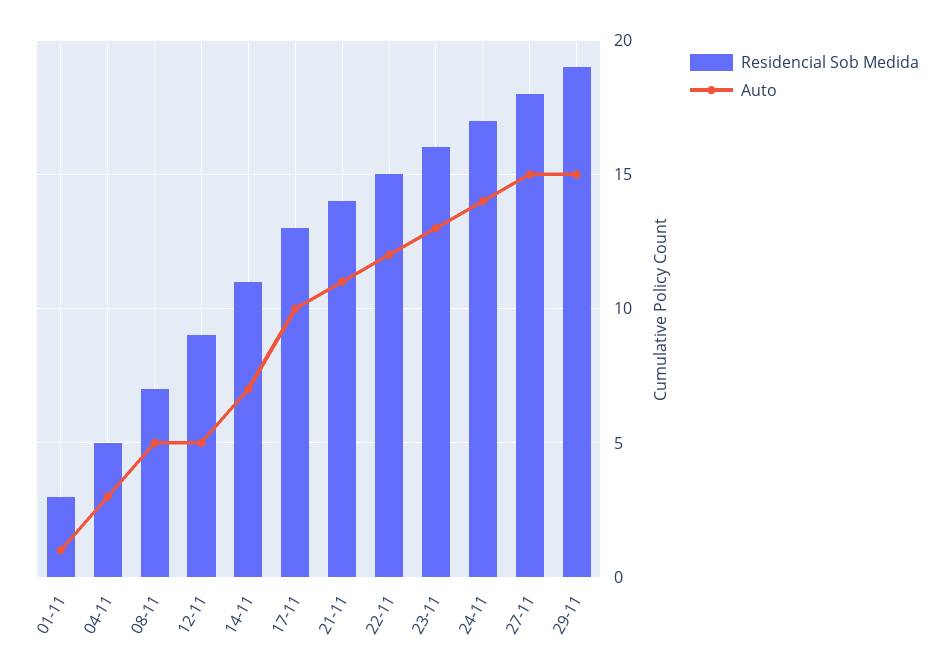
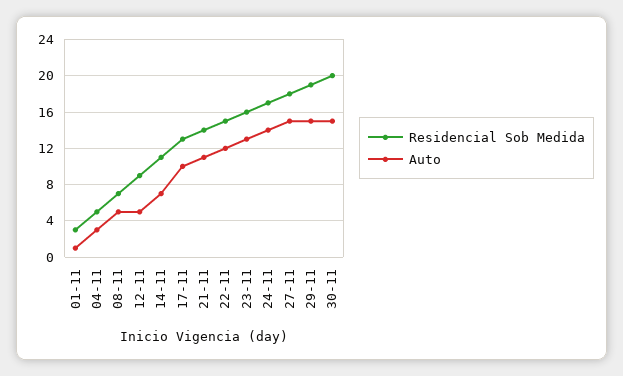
Residencial Sob Medida, 30-11: none -> 20
Auto, 30-11: none -> 15

